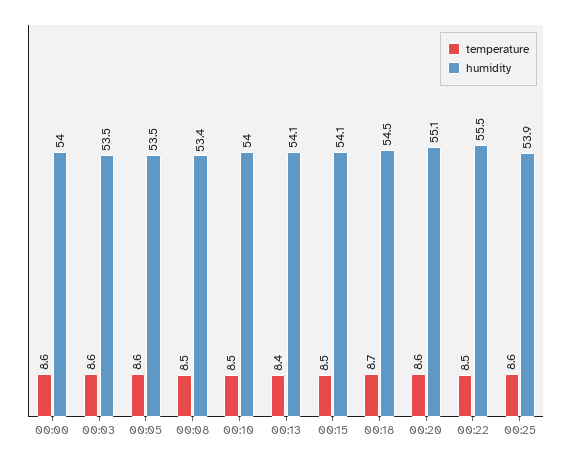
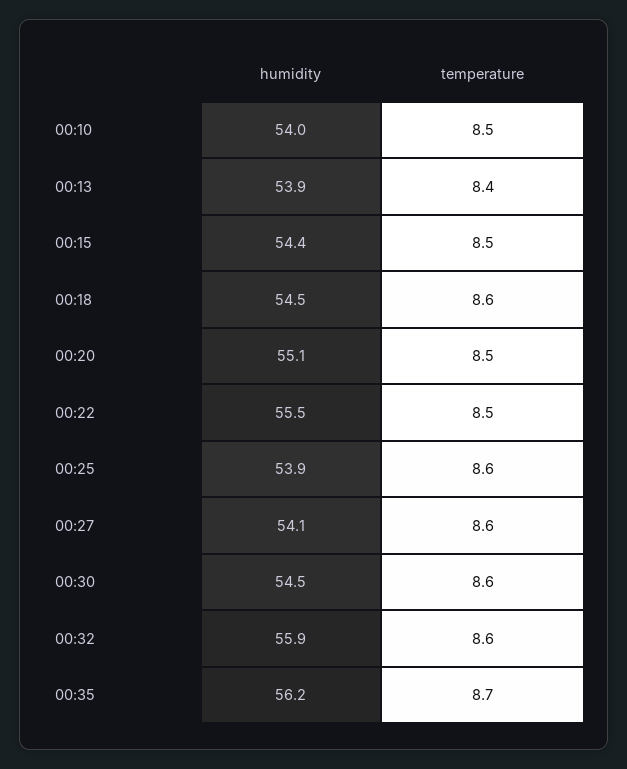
temperature, 00:00: 8.6 -> none
humidity, 00:00: 54 -> none
temperature, 00:03: 8.6 -> none
humidity, 00:03: 53.5 -> none
temperature, 00:05: 8.6 -> none
humidity, 00:05: 53.5 -> none
temperature, 00:08: 8.5 -> none
humidity, 00:08: 53.4 -> none
humidity, 00:13: 54.1 -> 53.9
humidity, 00:15: 54.1 -> 54.4
temperature, 00:18: 8.7 -> 8.6
temperature, 00:20: 8.6 -> 8.5
humidity, 00:27: none -> 54.1
temperature, 00:27: none -> 8.6
humidity, 00:30: none -> 54.5
temperature, 00:30: none -> 8.6
humidity, 00:32: none -> 55.9
temperature, 00:32: none -> 8.6
humidity, 00:35: none -> 56.2
temperature, 00:35: none -> 8.7

